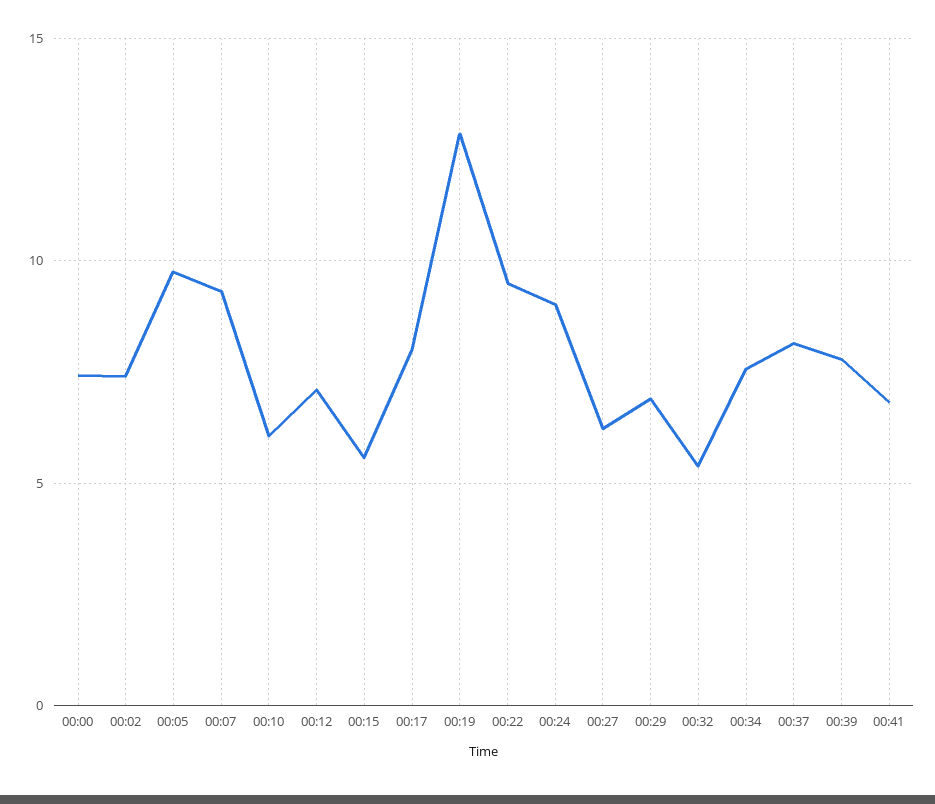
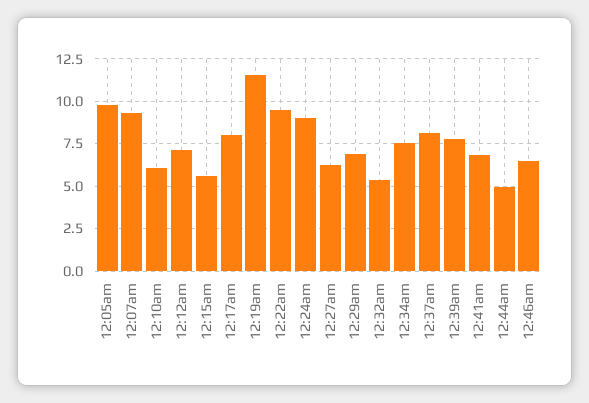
00:00: 7.5 -> none
00:02: 7.5 -> none
00:19: 13 -> 11.5
12:44am: none -> 5
12:46am: none -> 6.5

